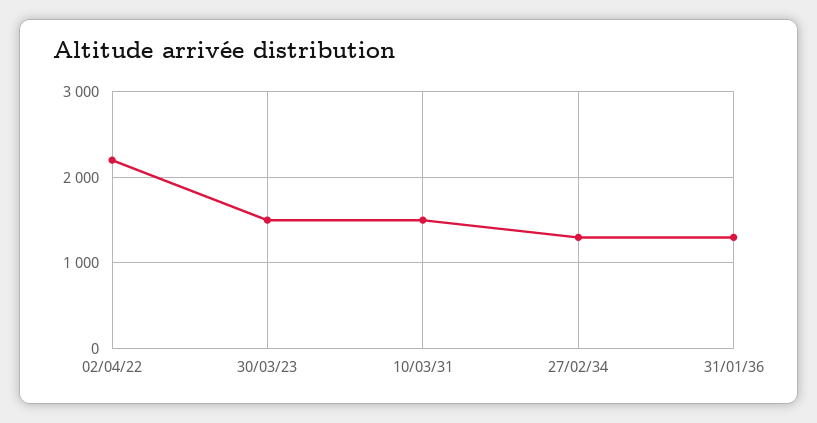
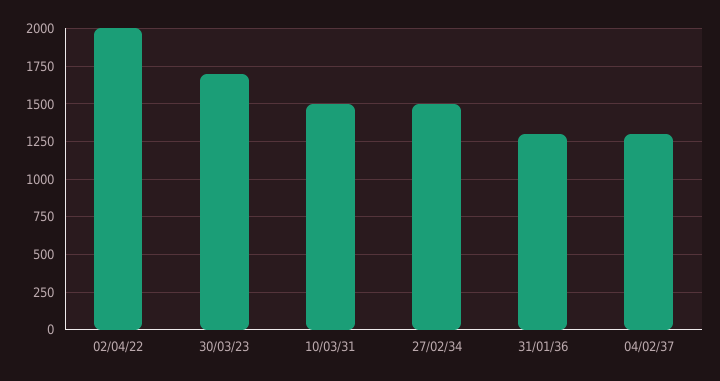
02/04/22: 2200 -> 2000
30/03/23: 1500 -> 1700
27/02/34: 1300 -> 1500
04/02/37: none -> 1300

